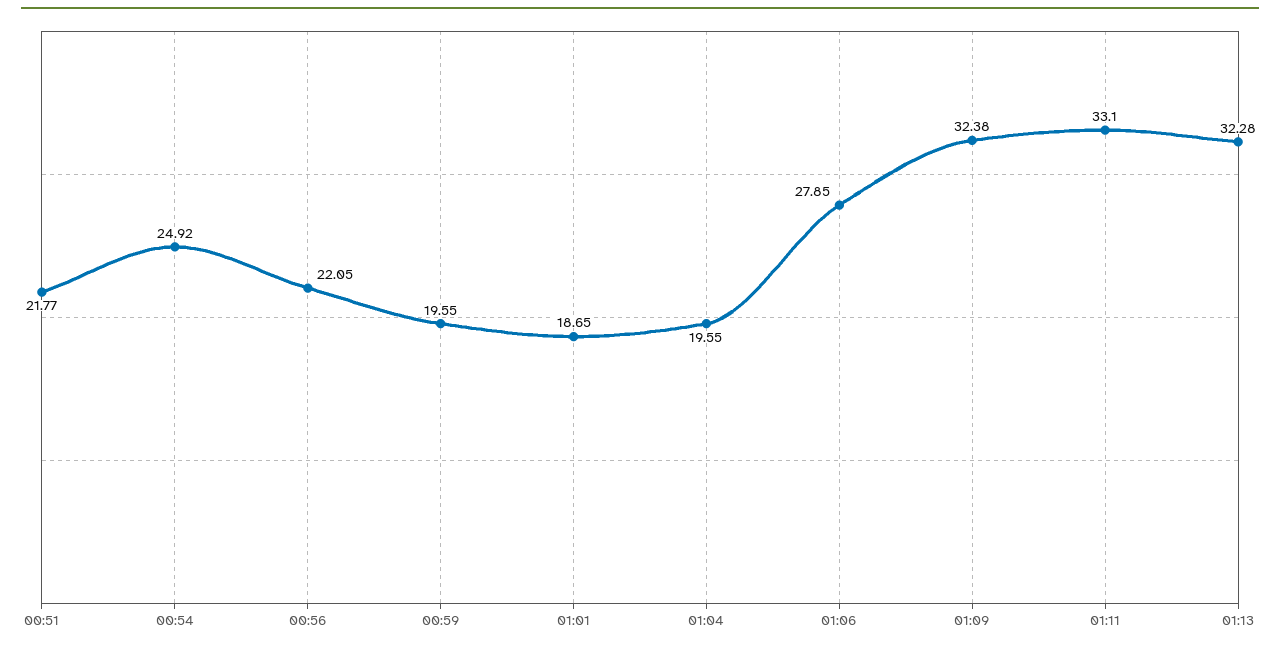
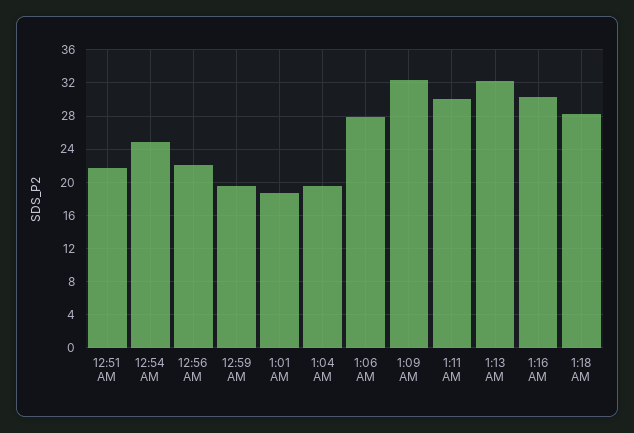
01:11: 33.1 -> 30
1:16 AM: none -> 30
1:18 AM: none -> 28

